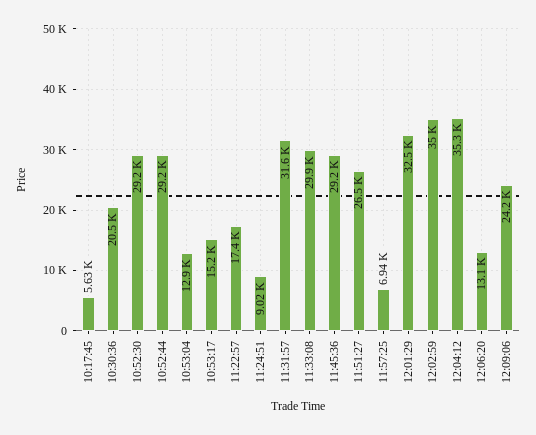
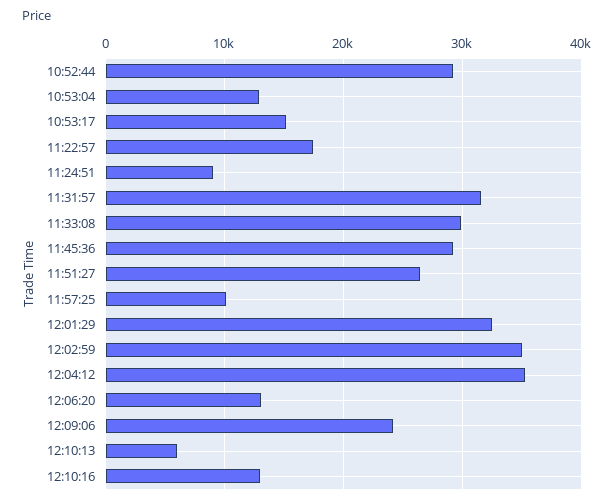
10:17:45: 5630 -> none
10:30:36: 20500 -> none
10:52:30: 29200 -> none
11:57:25: 6940 -> 10000
12:10:13: none -> 6000
12:10:16: none -> 13000

